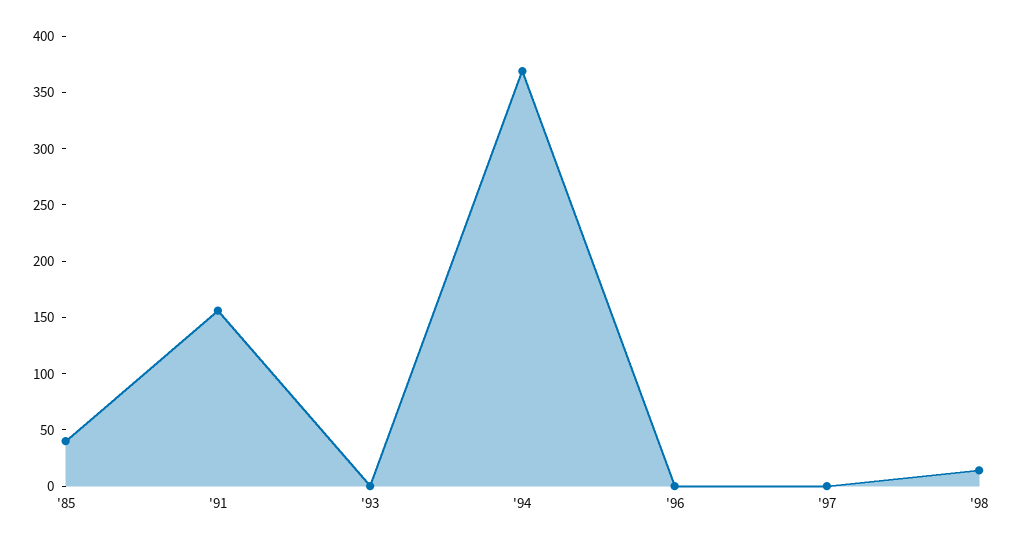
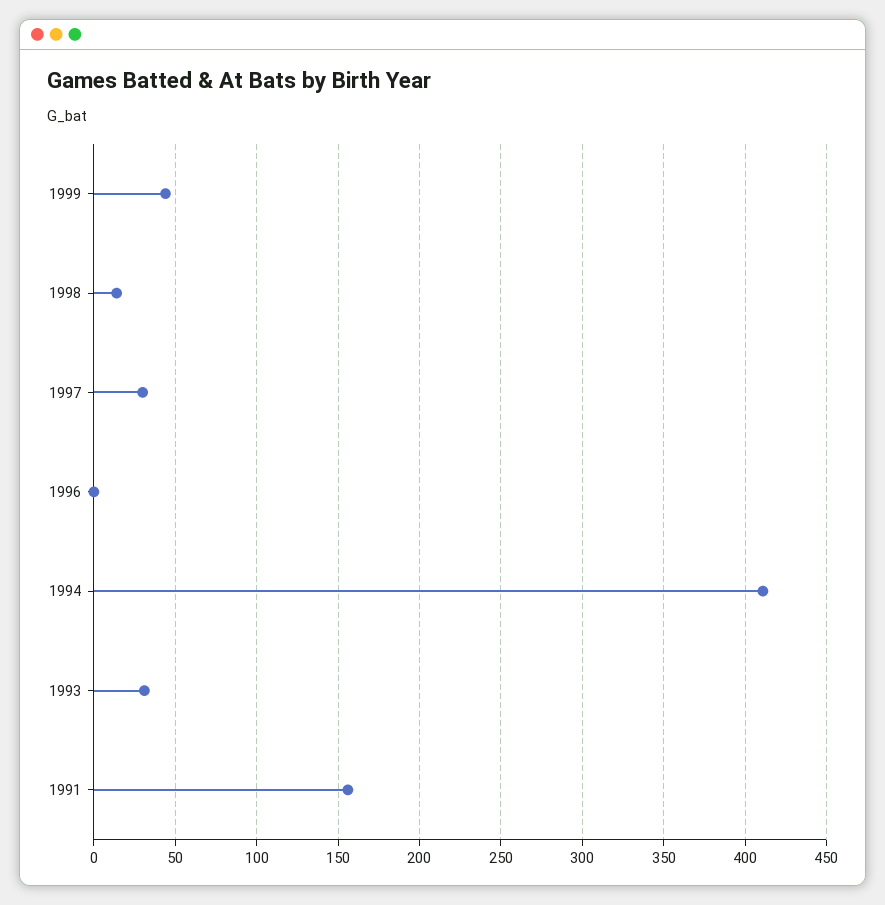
'85: 40 -> none
'93: 0 -> 30
'94: 370 -> 410
'97: 0 -> 30
1999: none -> 45

